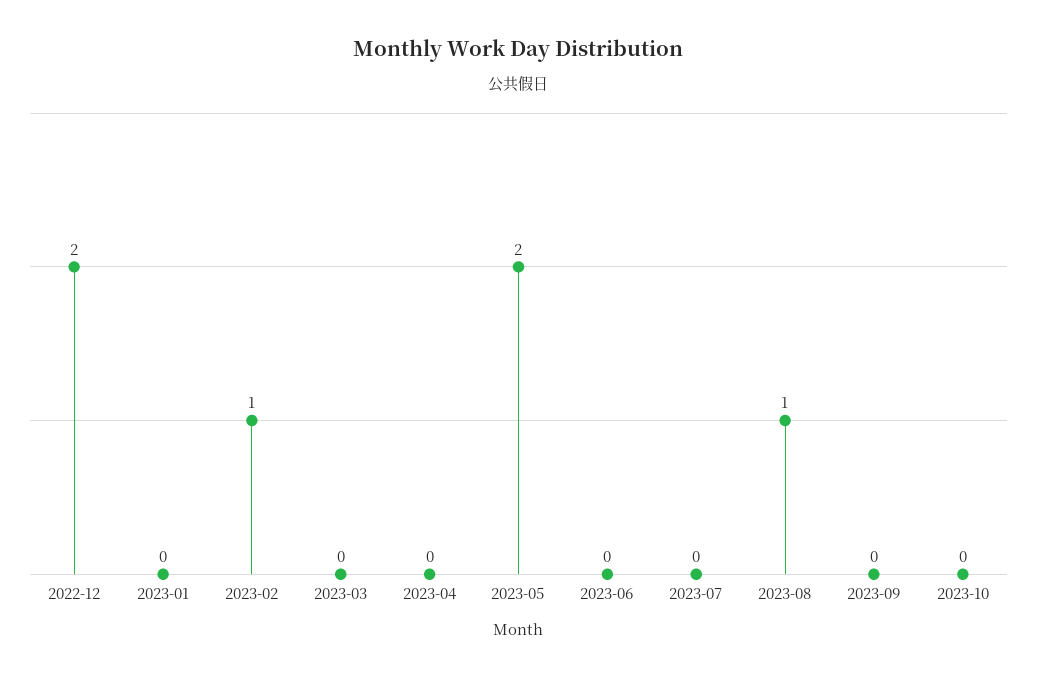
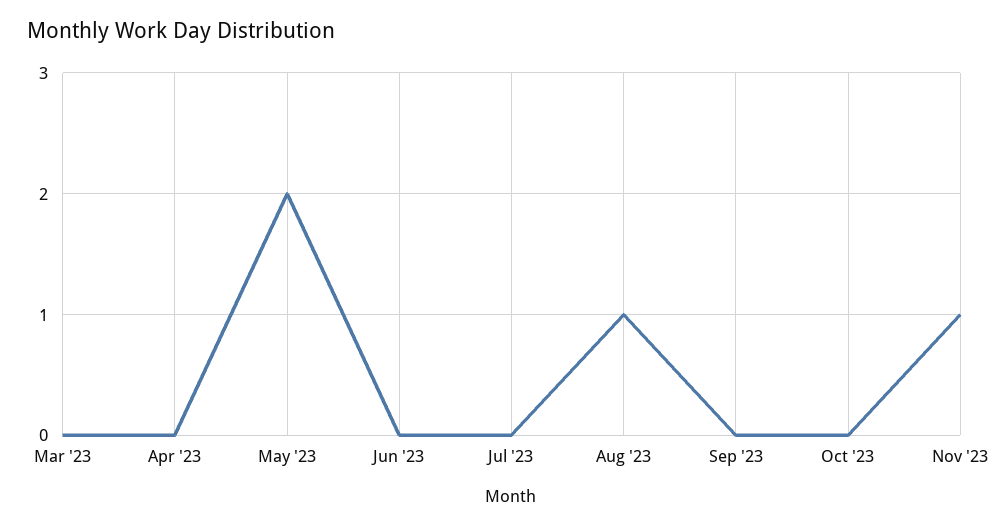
2022-12: 2 -> none
2023-01: 0 -> none
2023-02: 1 -> none
Nov '23: none -> 1

